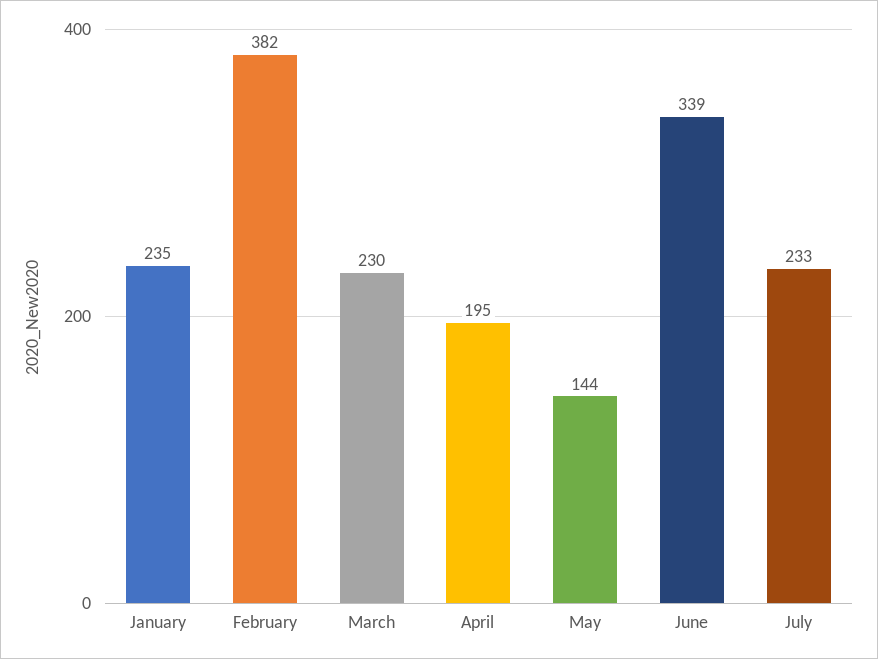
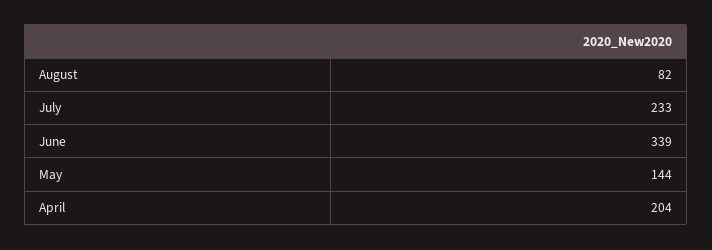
January: 235 -> none
February: 382 -> none
March: 230 -> none
April: 195 -> 204
August: none -> 82

